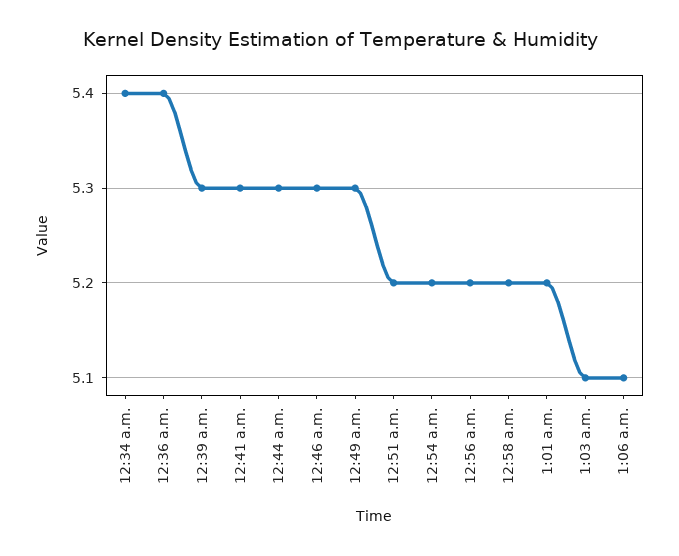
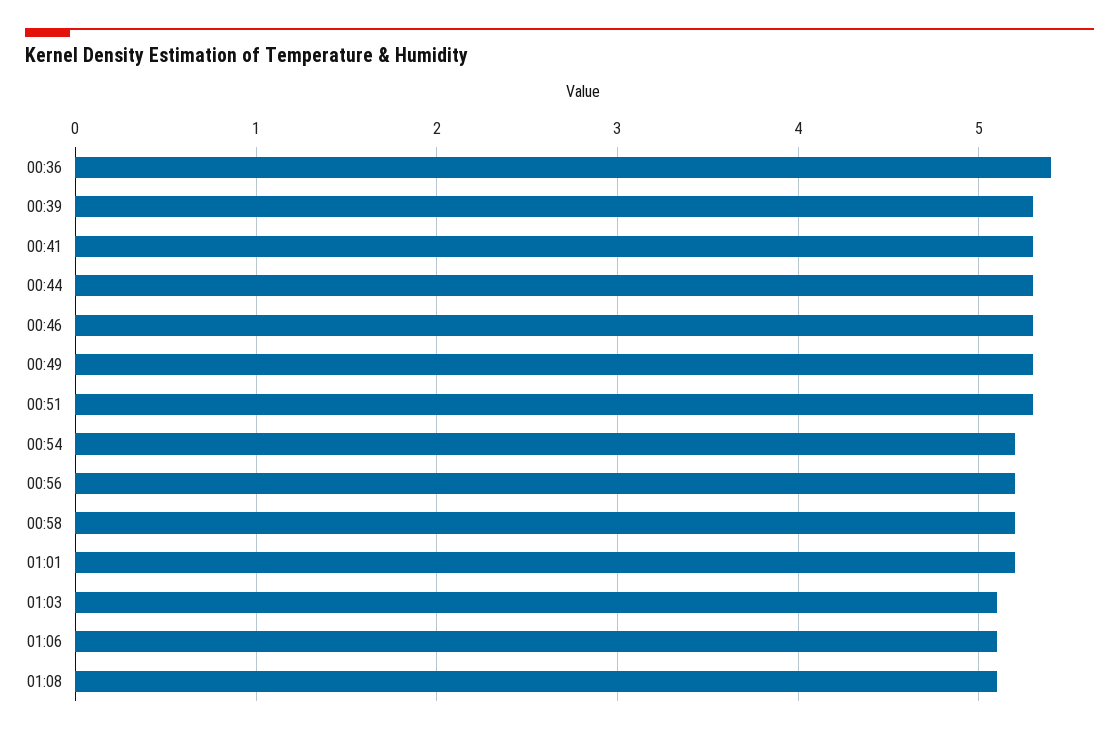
12:34 a.m.: 5.4 -> none
12:51 a.m.: 5.2 -> 5.3
01:08: none -> 5.1

